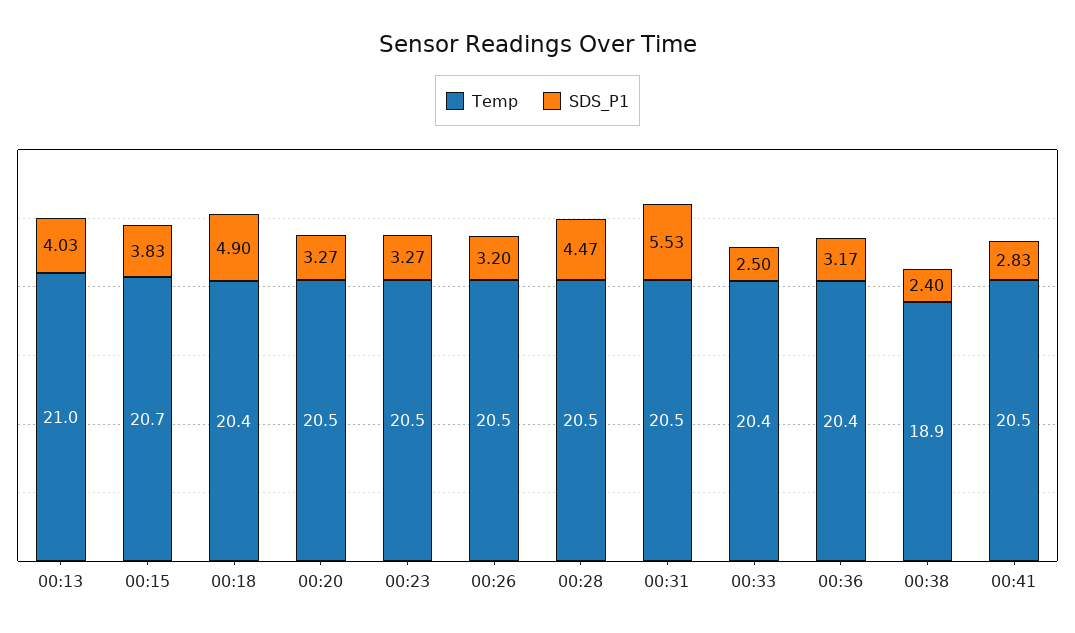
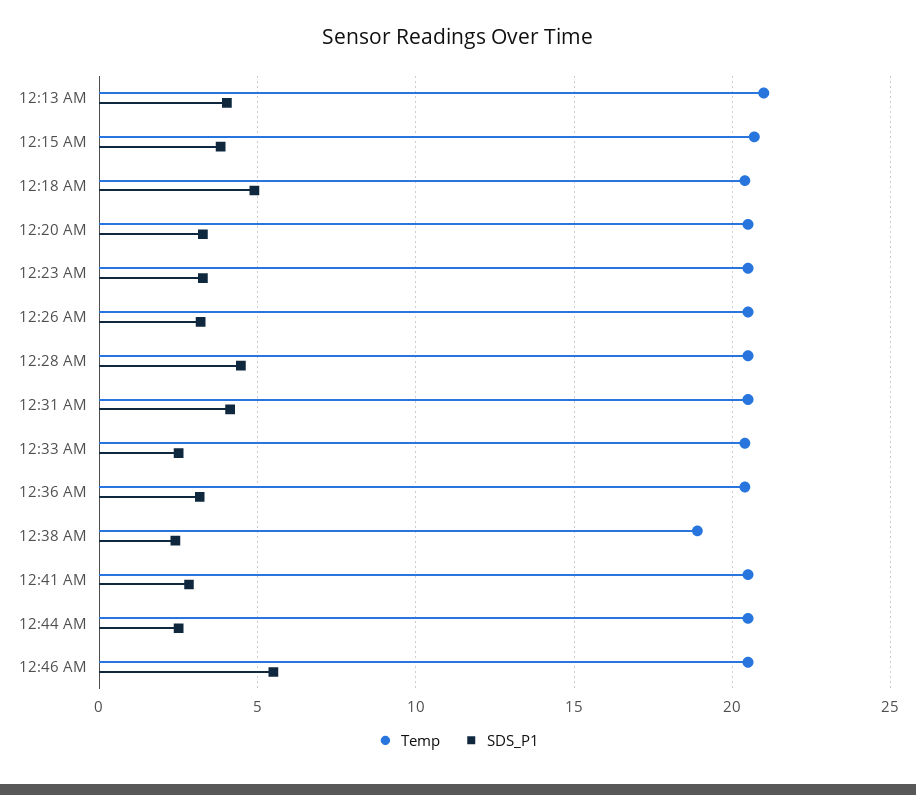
SDS_P1, 00:31: 5.53 -> 4
Temp, 12:44 AM: none -> 20.5
SDS_P1, 12:44 AM: none -> 2.5
Temp, 12:46 AM: none -> 20.5
SDS_P1, 12:46 AM: none -> 5.5

